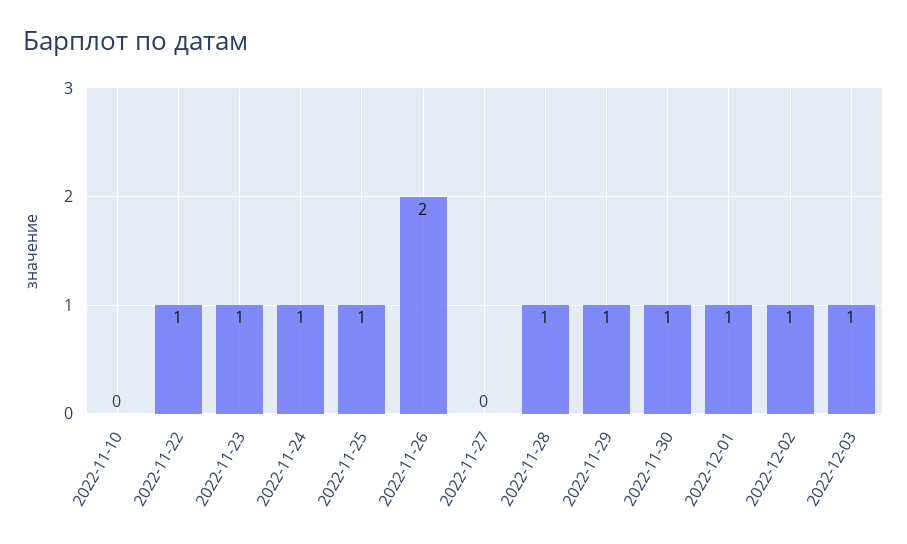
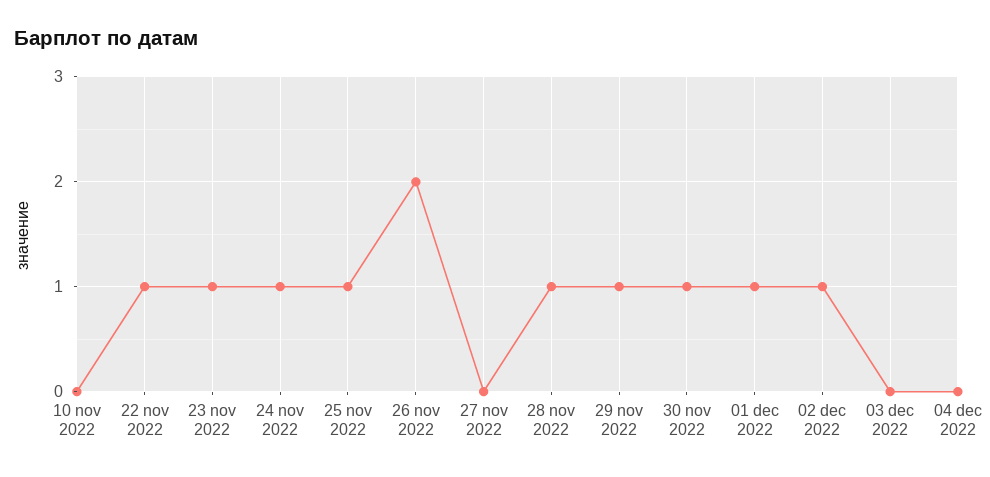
2022-12-03: 1 -> 0
04 dec 2022: none -> 0

